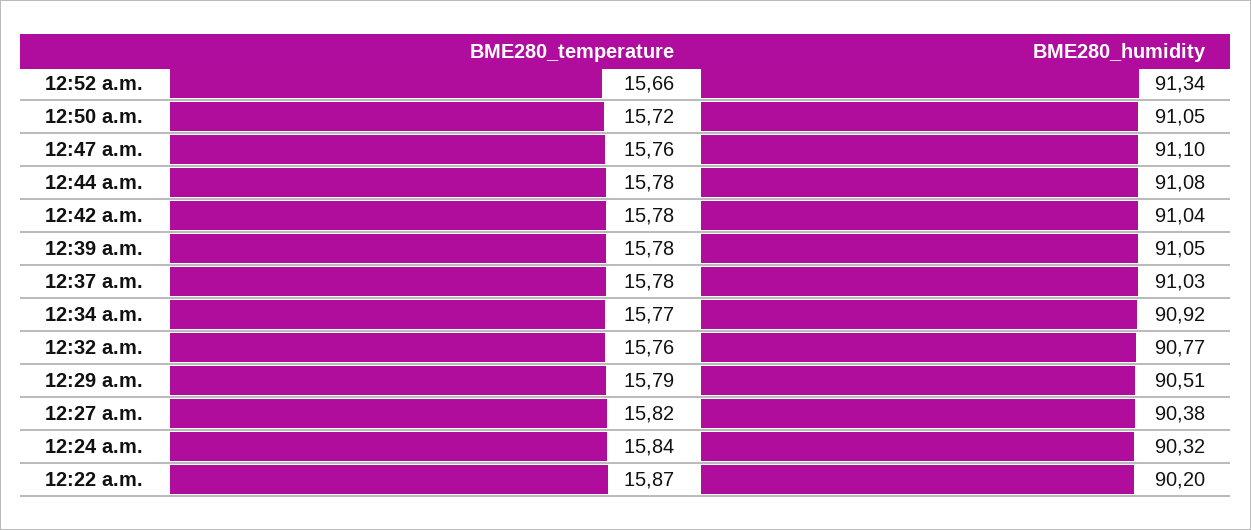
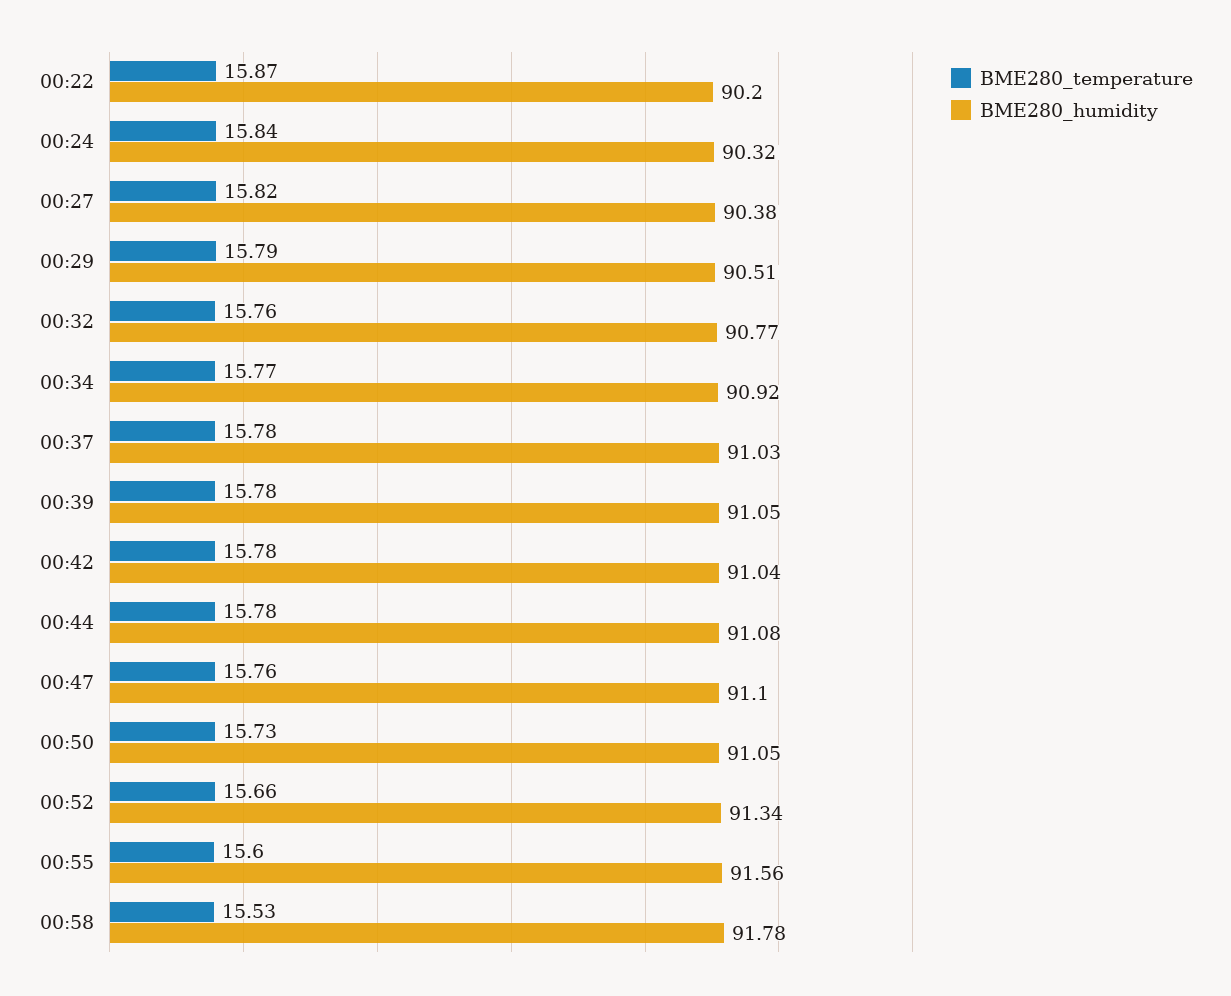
BME280_temperature, 12:50 a.m.: 15.72 -> 15.73
BME280_temperature, 00:55: none -> 15.6
BME280_humidity, 00:55: none -> 91.56
BME280_temperature, 00:58: none -> 15.53
BME280_humidity, 00:58: none -> 91.78

